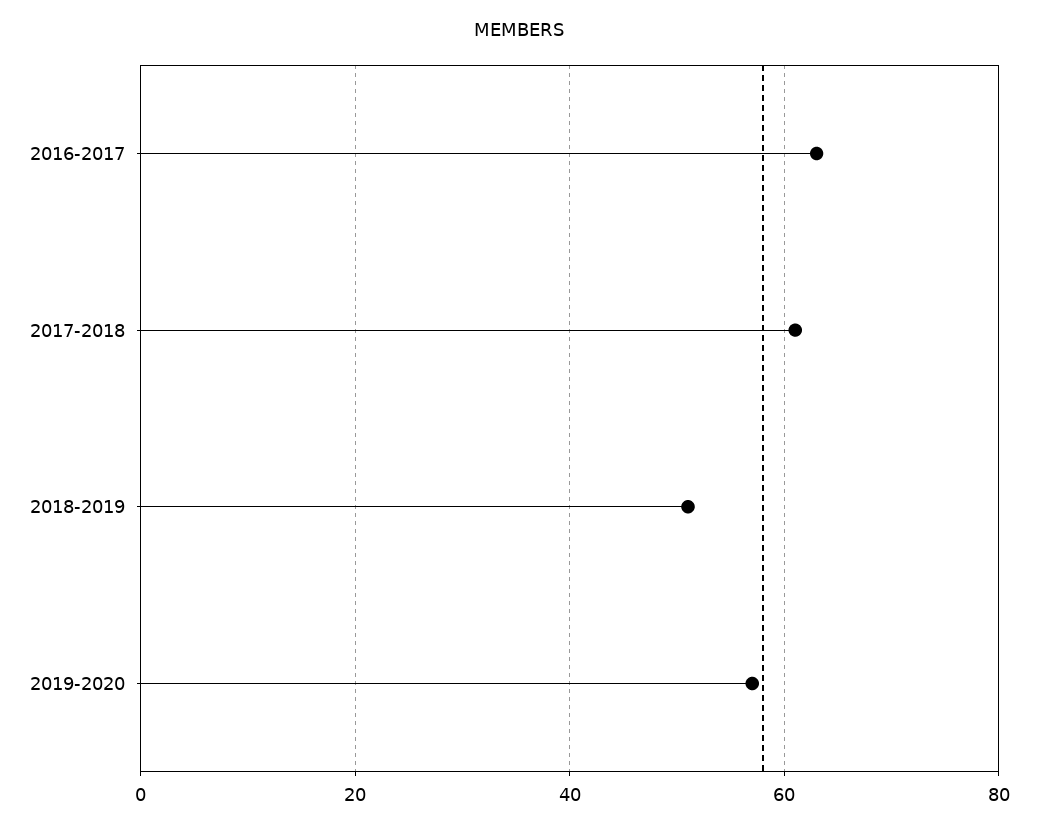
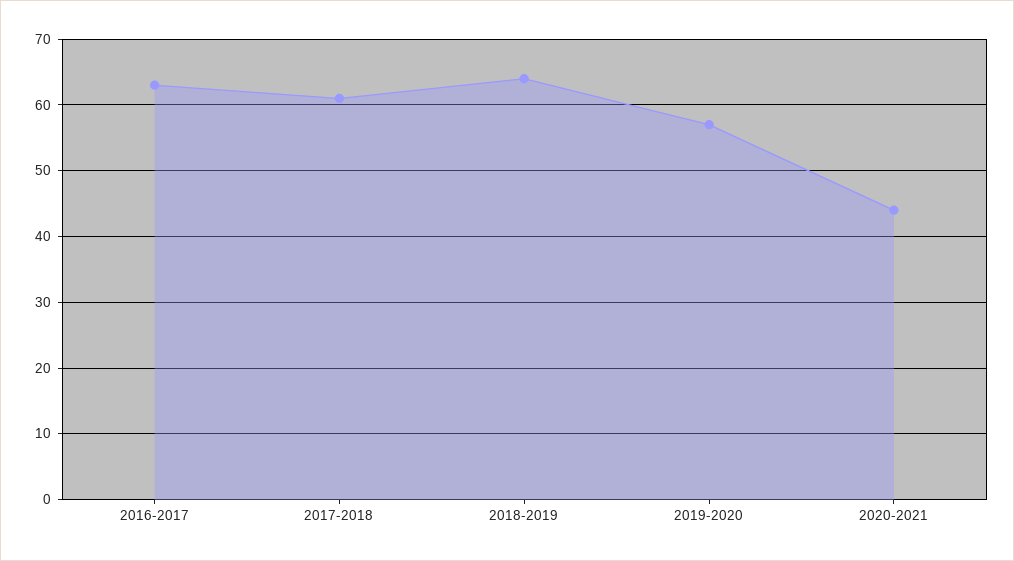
2018-2019: 50 -> 64
2020-2021: none -> 44

